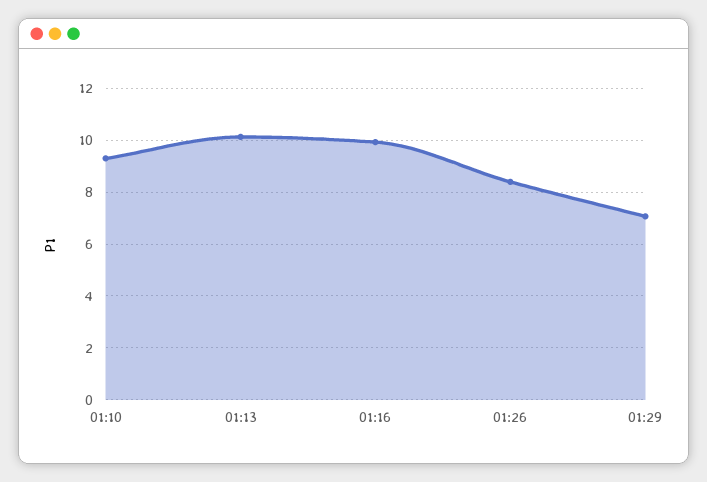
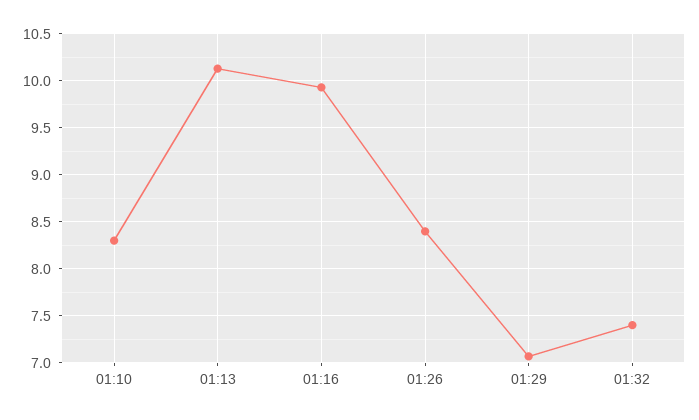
01:10: 9.25 -> 8.3
01:32: none -> 7.4

